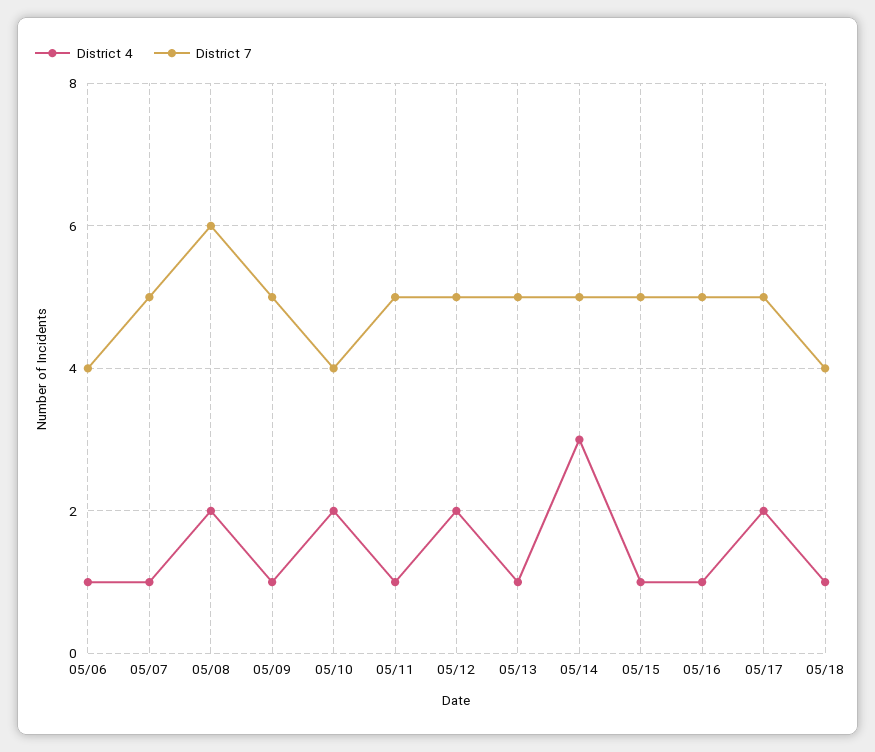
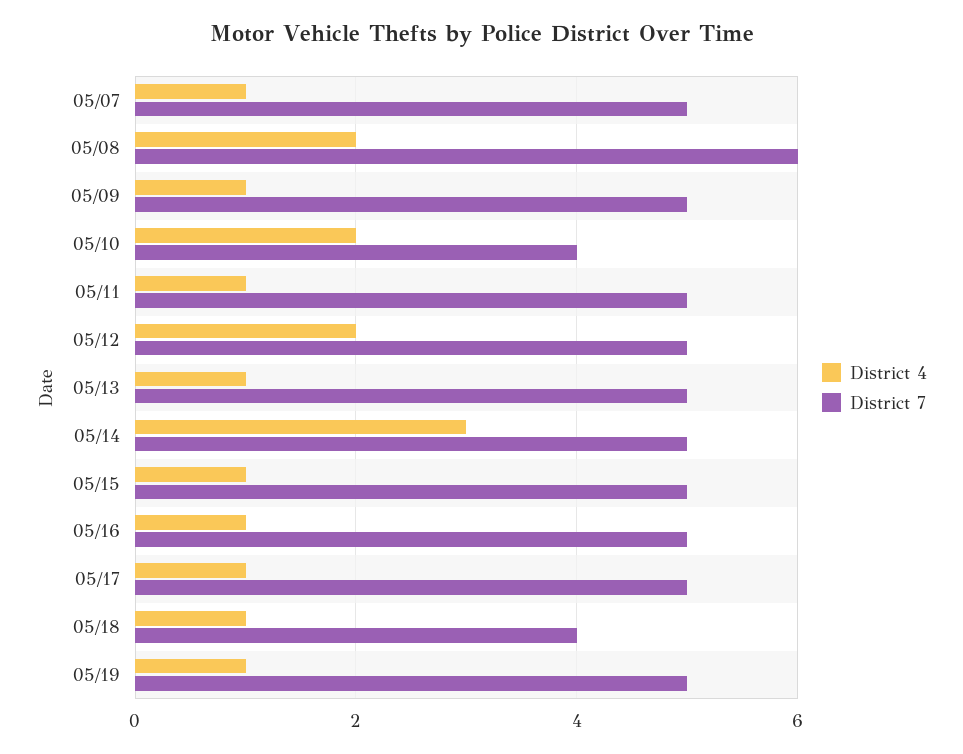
District 4, 05/06: 1 -> none
District 7, 05/06: 4 -> none
District 4, 05/17: 2 -> 1
District 4, 05/19: none -> 1
District 7, 05/19: none -> 5

